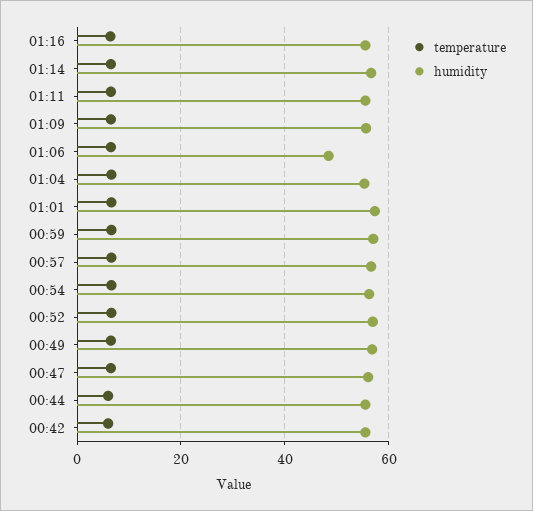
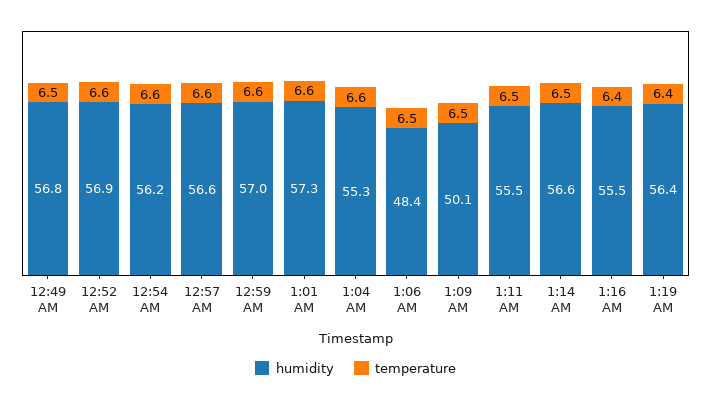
humidity, 01:09: 56 -> 50.1
temperature, 00:47: 6 -> none
humidity, 00:47: 56 -> none
temperature, 00:44: 6 -> none
humidity, 00:44: 56 -> none
temperature, 00:42: 6 -> none
humidity, 00:42: 56 -> none
humidity, 1:19 AM: none -> 56.4
temperature, 1:19 AM: none -> 6.4

